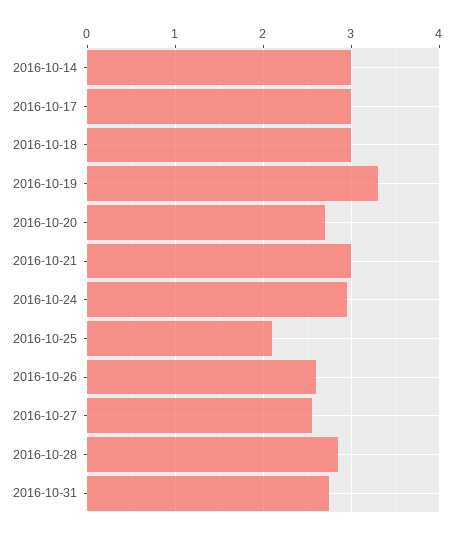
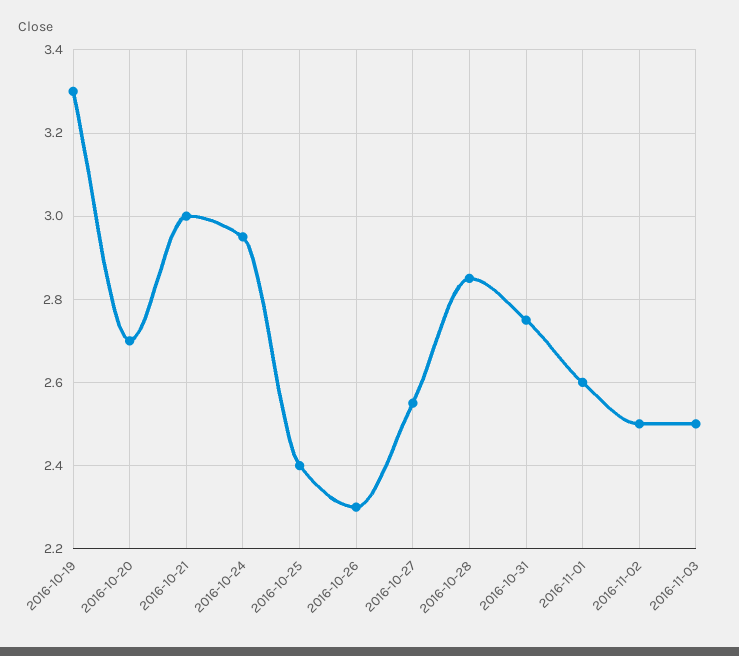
2016-10-14: 3 -> none
2016-10-17: 3 -> none
2016-10-18: 3 -> none
2016-10-25: 2.1 -> 2.4
2016-10-26: 2.6 -> 2.3
2016-11-01: none -> 2.6
2016-11-02: none -> 2.5
2016-11-03: none -> 2.5

